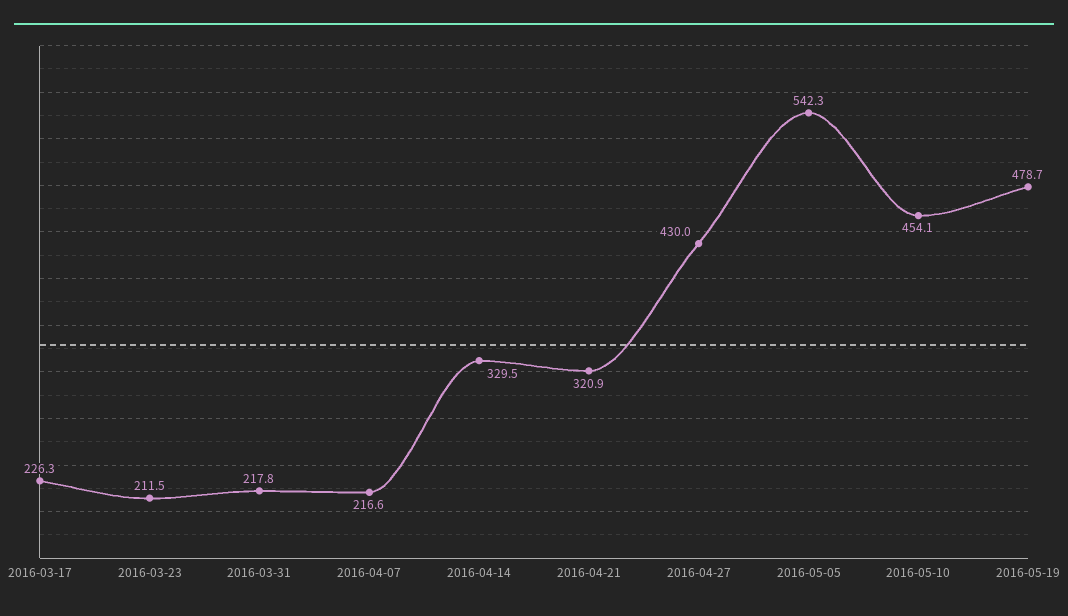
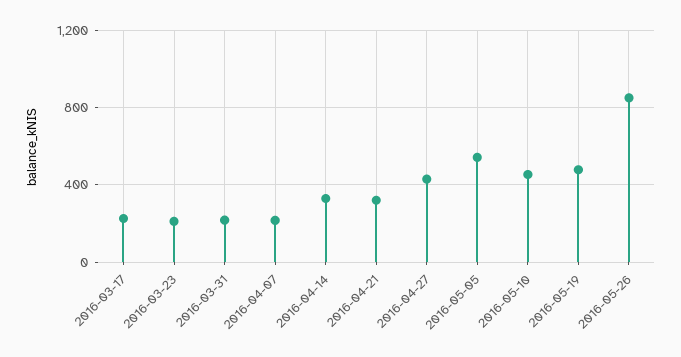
2016-05-26: none -> 850

